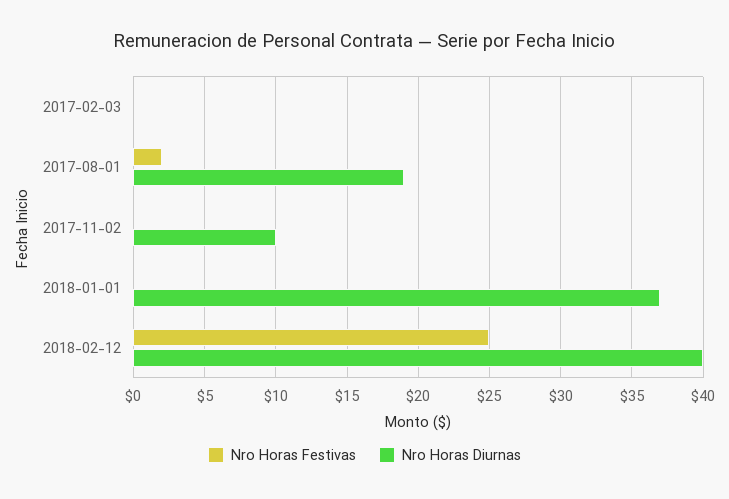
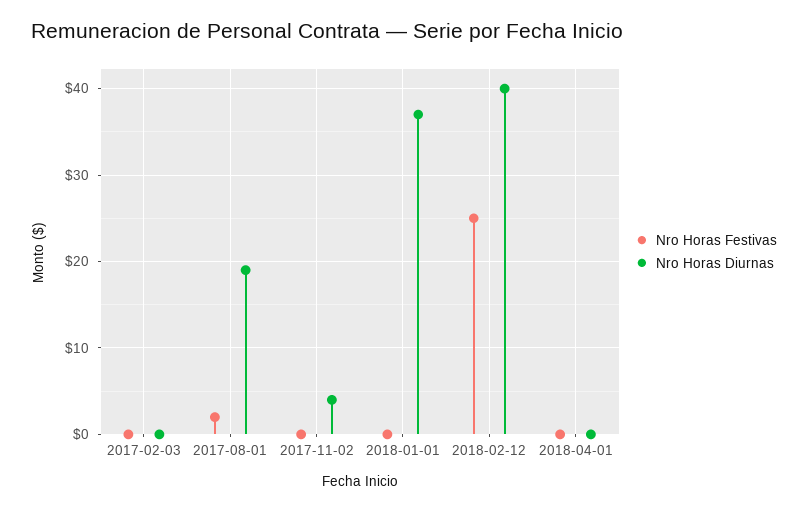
Nro Horas Diurnas, 2017-11-02: 10 -> 4
Nro Horas Festivas, 2018-04-01: none -> 0
Nro Horas Diurnas, 2018-04-01: none -> 0

